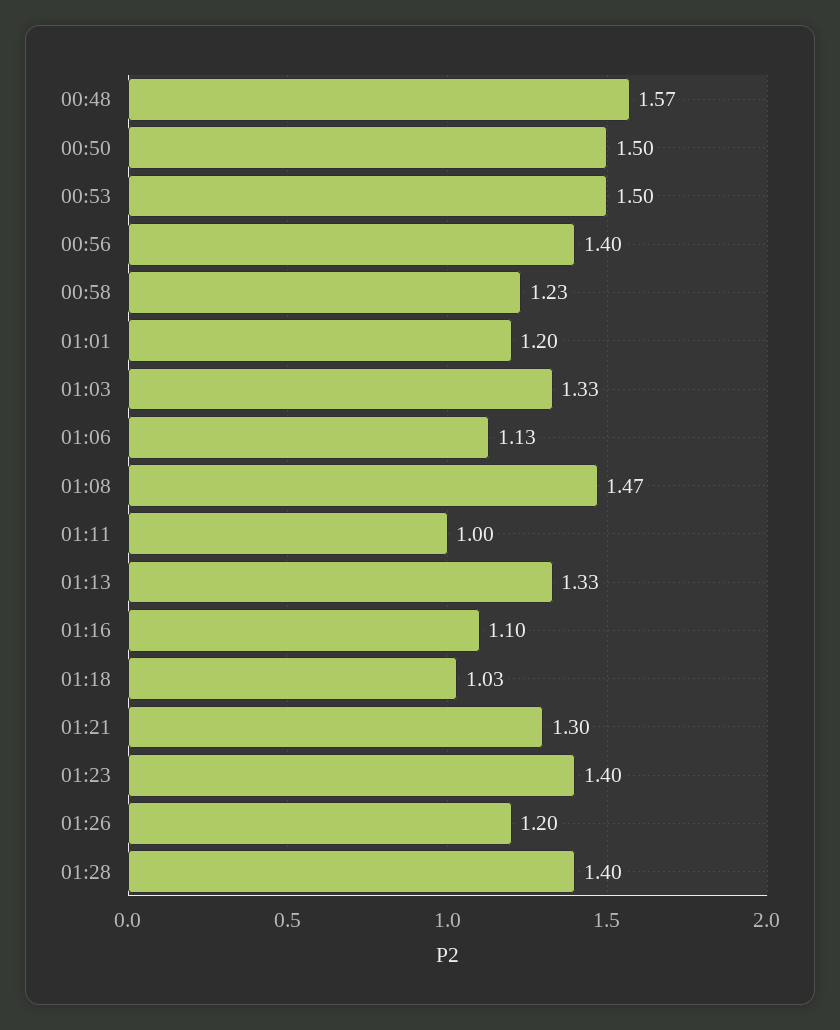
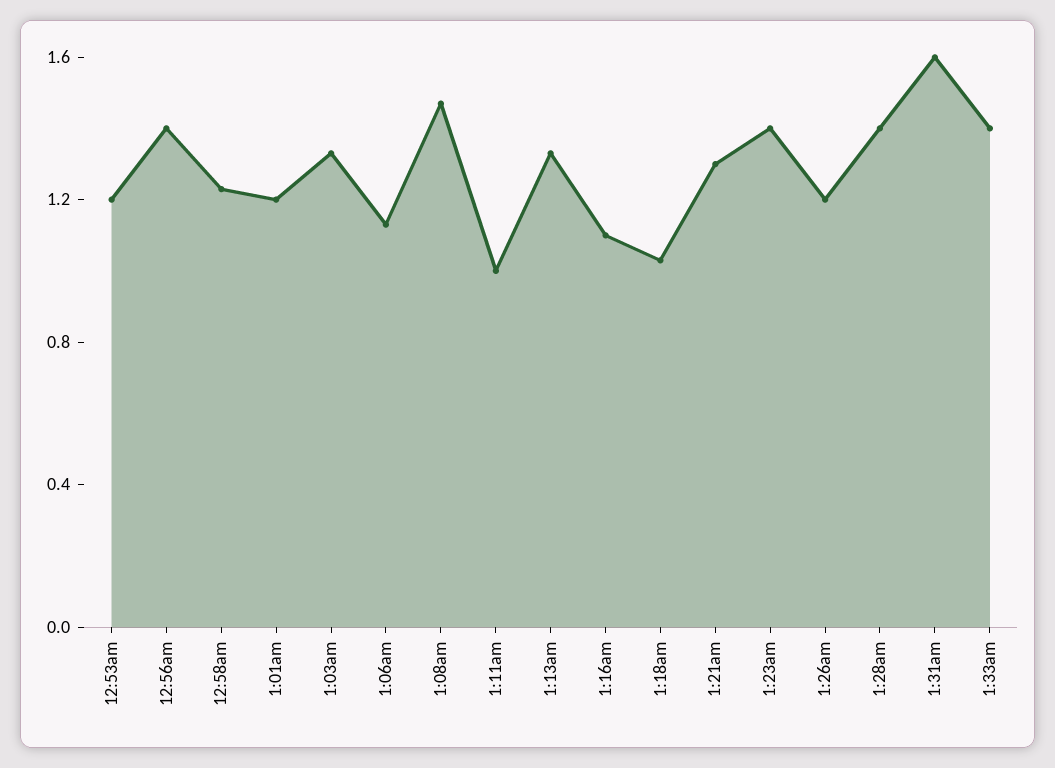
00:48: 1.57 -> none
00:50: 1.5 -> none
00:53: 1.5 -> 1.2
1:31am: none -> 1.6
1:33am: none -> 1.4

